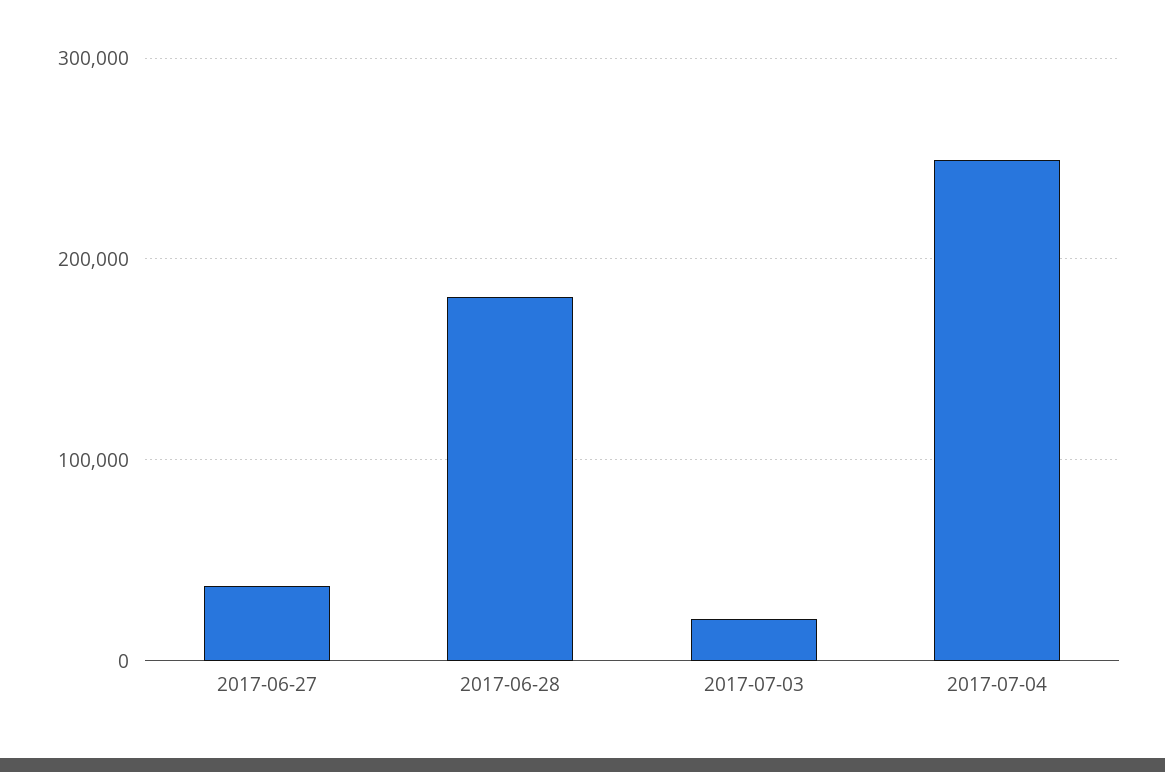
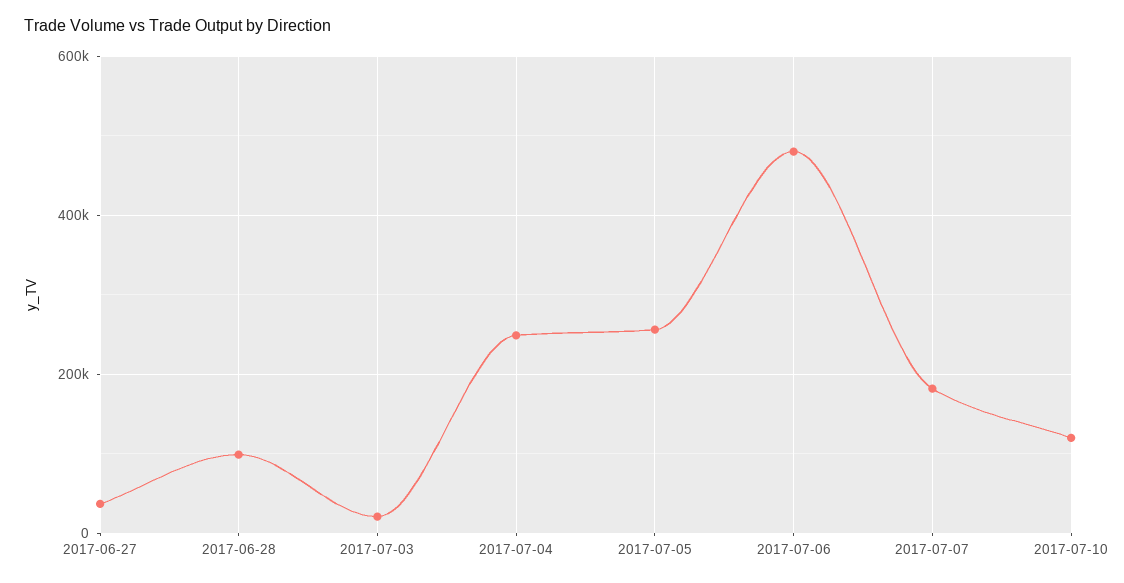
2017-06-28: 180000 -> 100000
2017-07-05: none -> 260000
2017-07-06: none -> 480000
2017-07-07: none -> 180000
2017-07-10: none -> 120000

